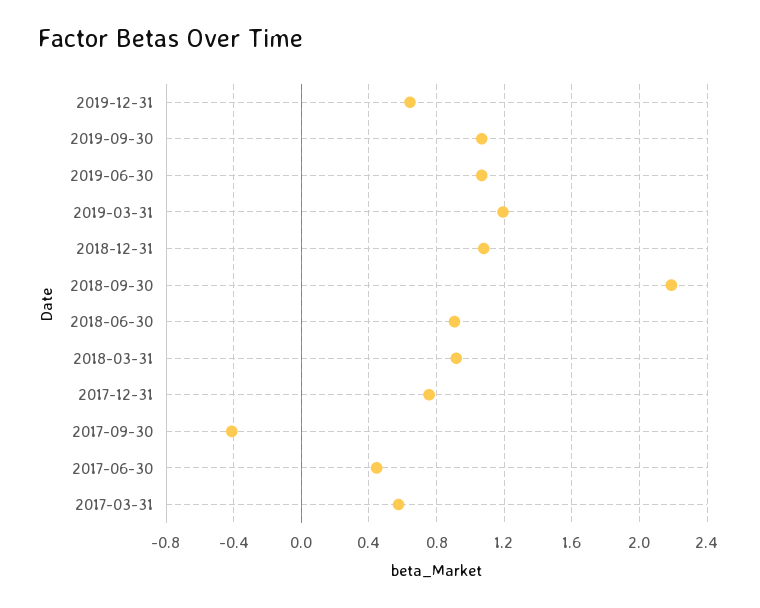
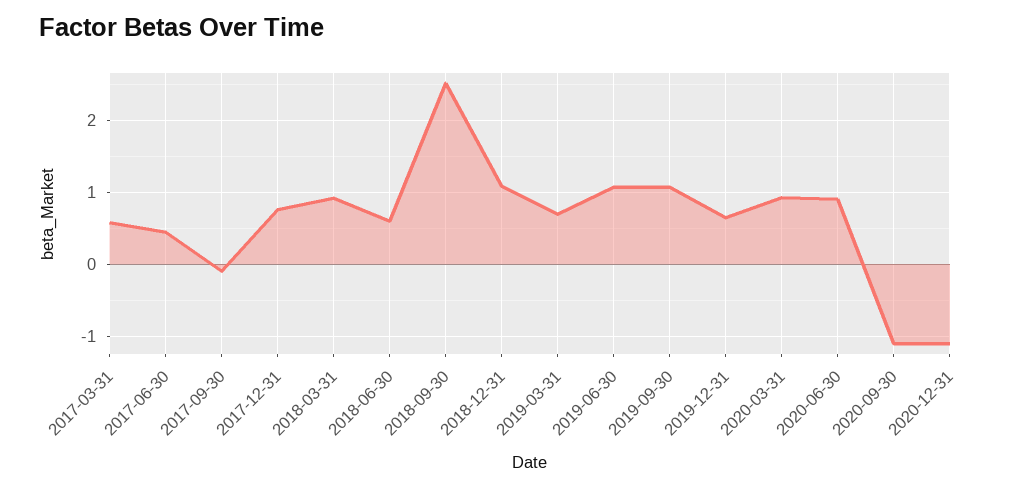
2019-03-31: 1.2 -> 0.7
2018-09-30: 2.2 -> 2.5
2018-06-30: 0.9 -> 0.6
2017-09-30: -0.4 -> -0.1
2020-03-31: none -> 0.9
2020-06-30: none -> 0.9
2020-09-30: none -> -1.1
2020-12-31: none -> -1.1

